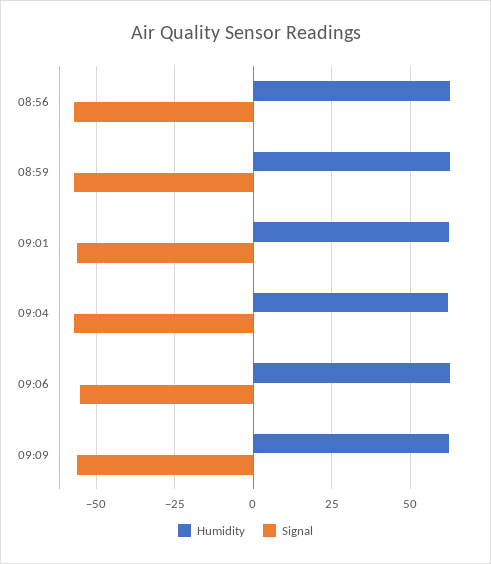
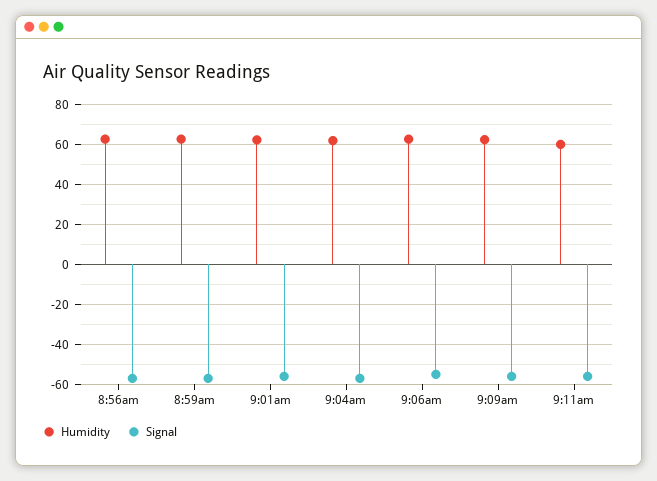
Humidity, 9:11am: none -> 60
Signal, 9:11am: none -> -55

